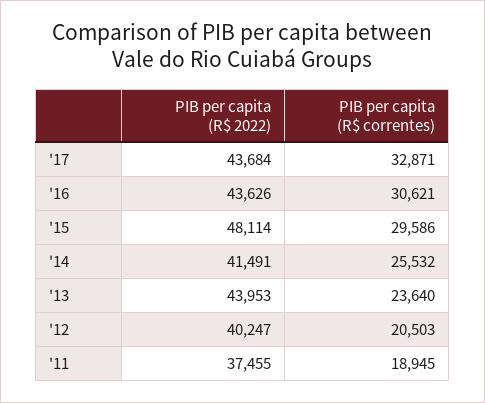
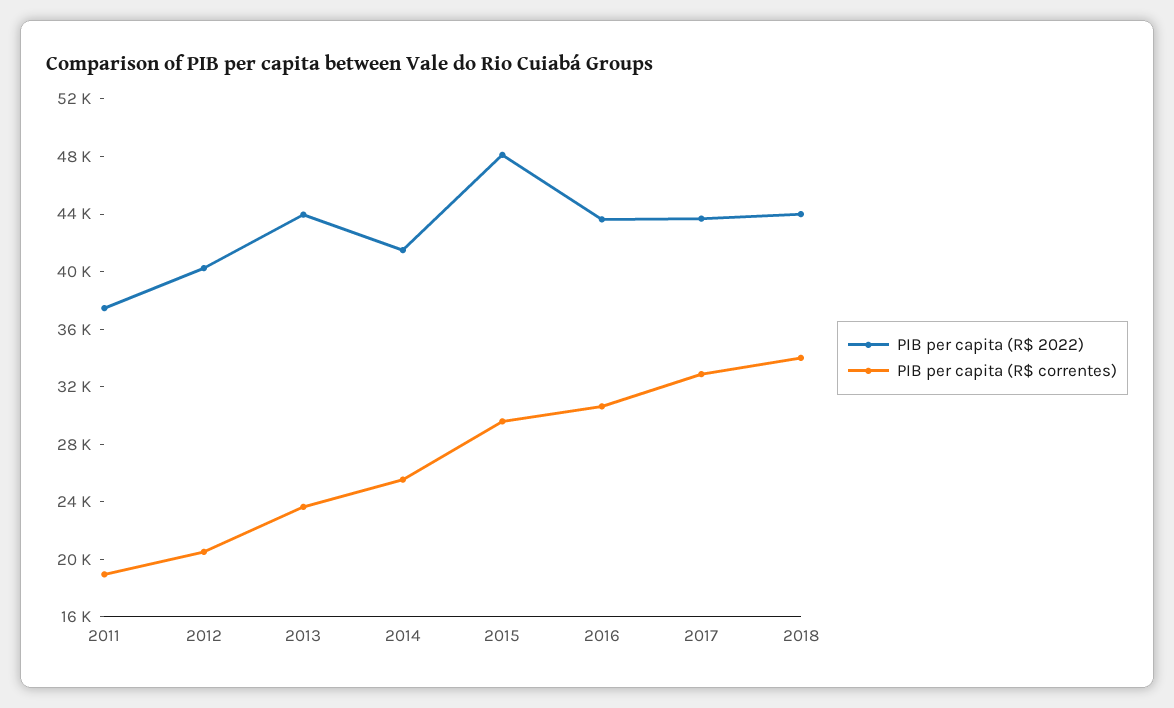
PIB per capita (R$ 2022), 2018: none -> 44000
PIB per capita (R$ correntes), 2018: none -> 34000

